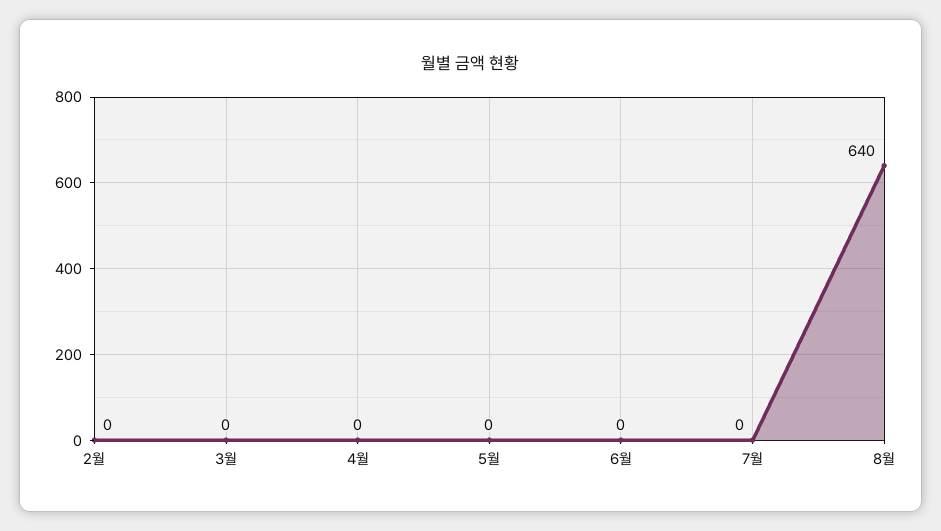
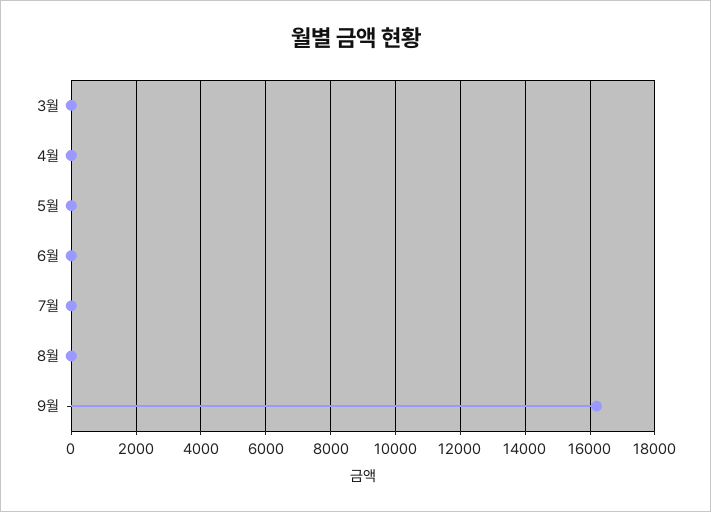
2월: 0 -> none
8월: 640 -> 0
9월: none -> 16200

